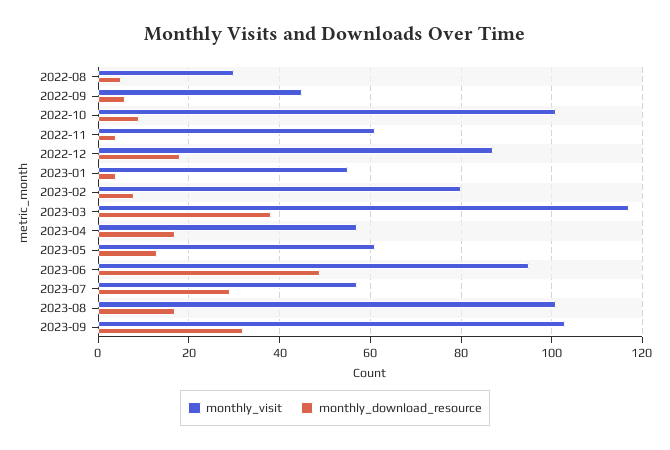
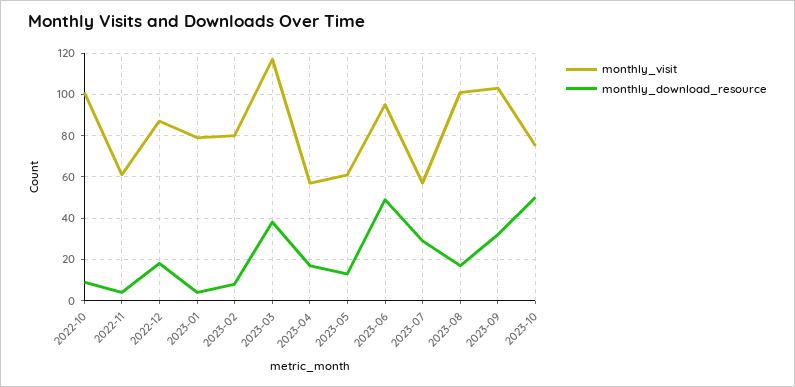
monthly_visit, 2022-08: 30 -> none
monthly_download_resource, 2022-08: 5 -> none
monthly_visit, 2022-09: 45 -> none
monthly_download_resource, 2022-09: 5 -> none
monthly_visit, 2023-01: 55 -> 80
monthly_visit, 2023-10: none -> 75
monthly_download_resource, 2023-10: none -> 50

